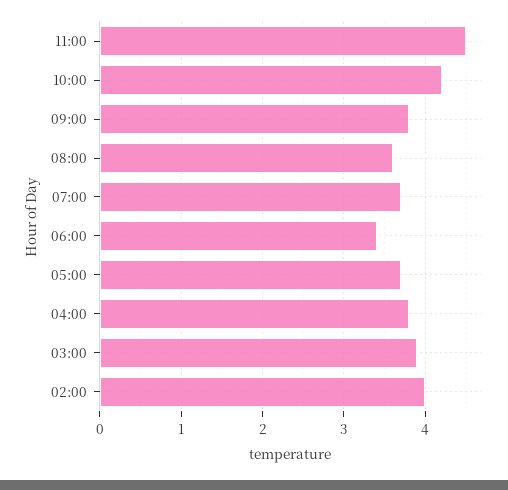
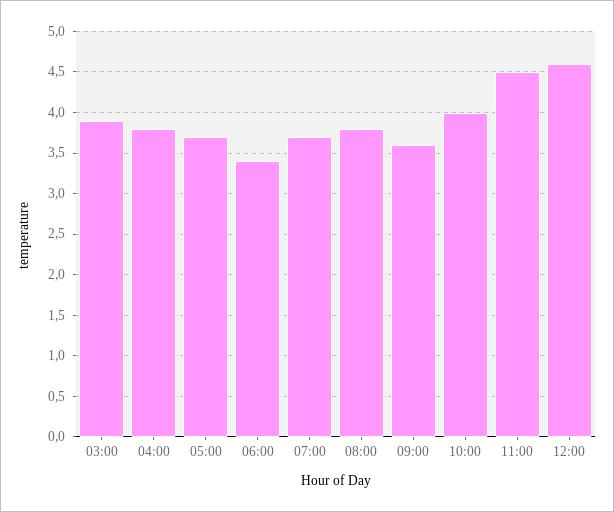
10:00: 4.2 -> 4
09:00: 3.8 -> 3.6
08:00: 3.6 -> 3.8
02:00: 4 -> none
12:00: none -> 4.6

